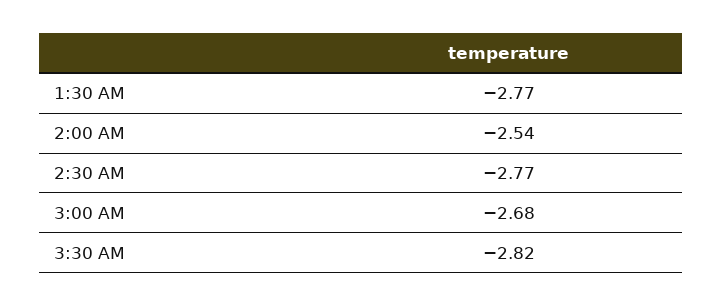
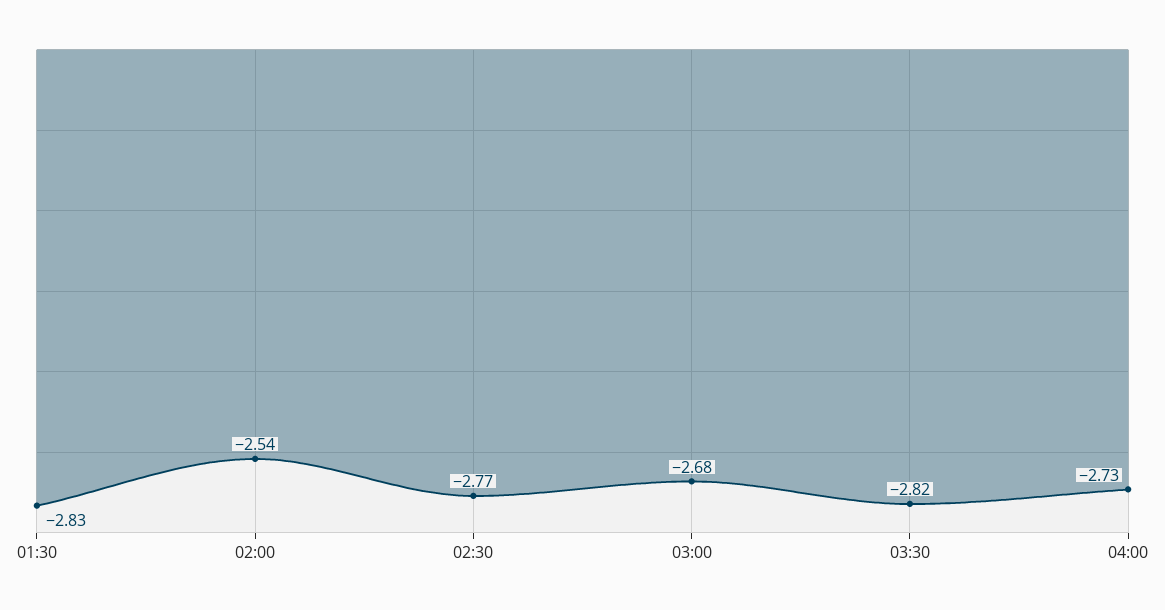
1:30 AM: -2.77 -> -2.83
04:00: none -> -2.73

